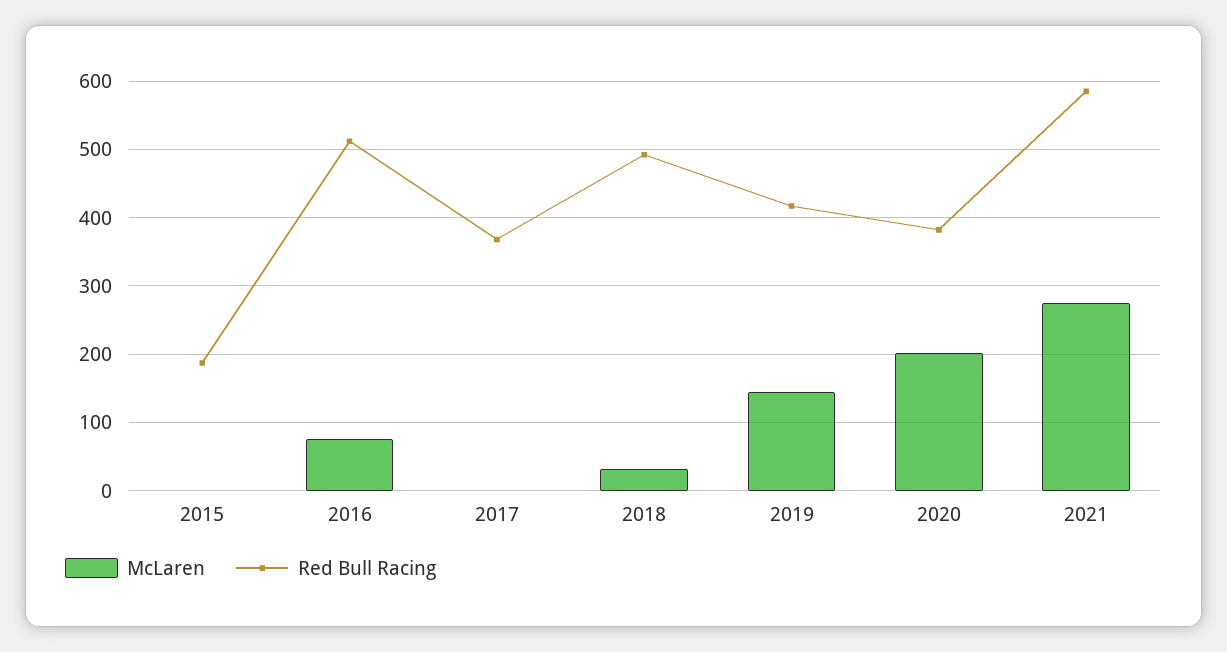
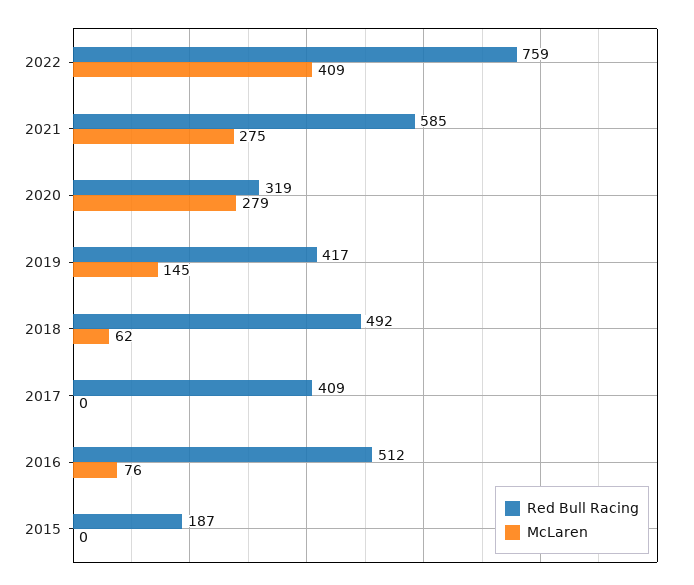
Red Bull Racing, 2017: 370 -> 409
McLaren, 2018: 30 -> 62
McLaren, 2020: 200 -> 279
Red Bull Racing, 2020: 380 -> 319
Red Bull Racing, 2022: none -> 759
McLaren, 2022: none -> 409

